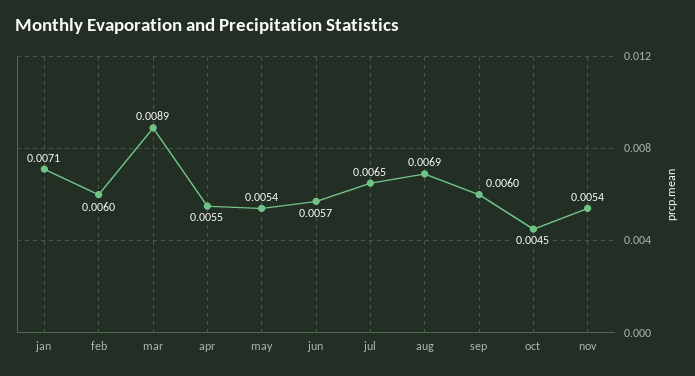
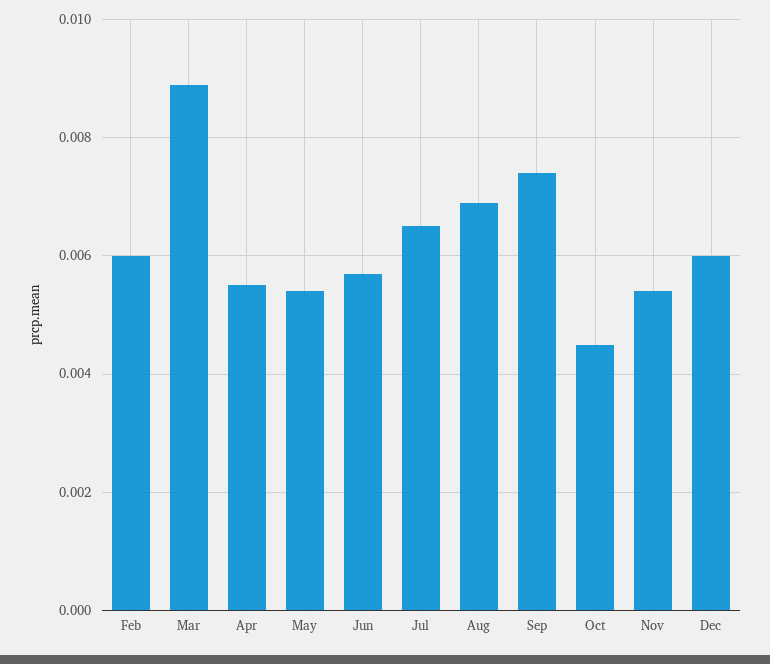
jan: 0.0071 -> none
sep: 0.006 -> 0.0075
Dec: none -> 0.006

